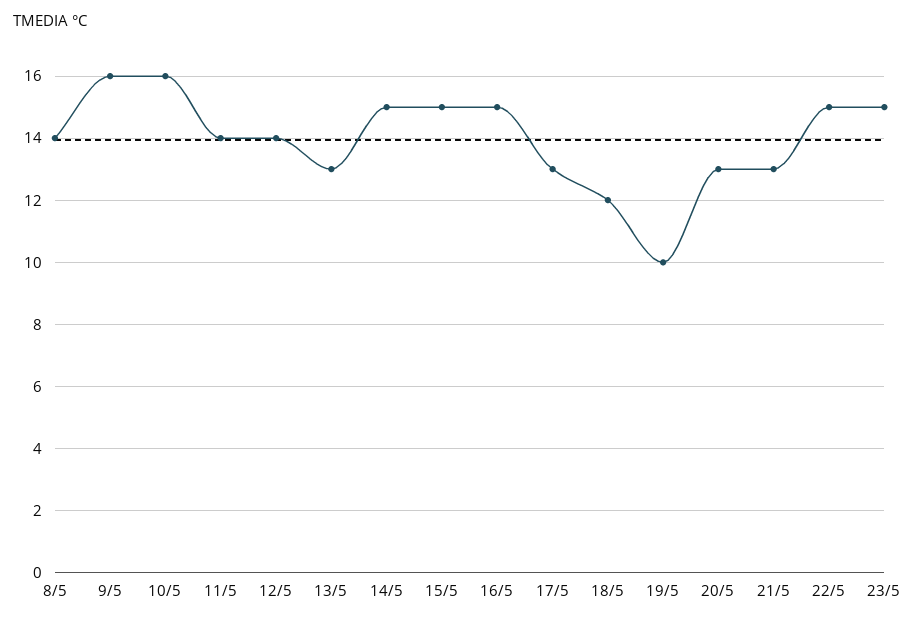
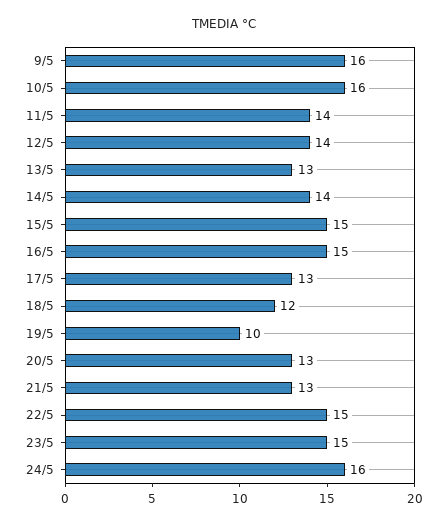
8/5: 14 -> none
14/5: 15 -> 14
24/5: none -> 16

